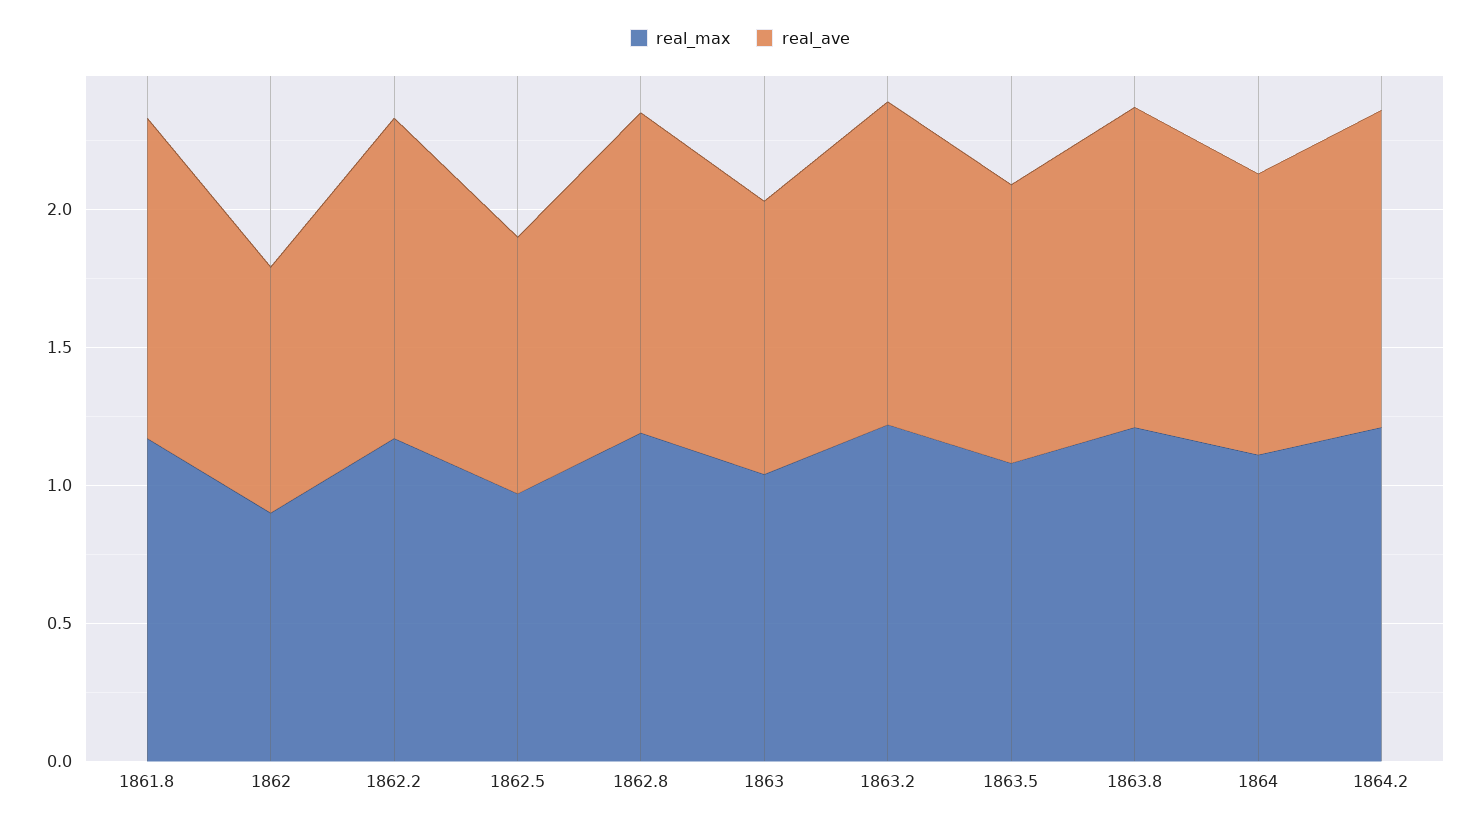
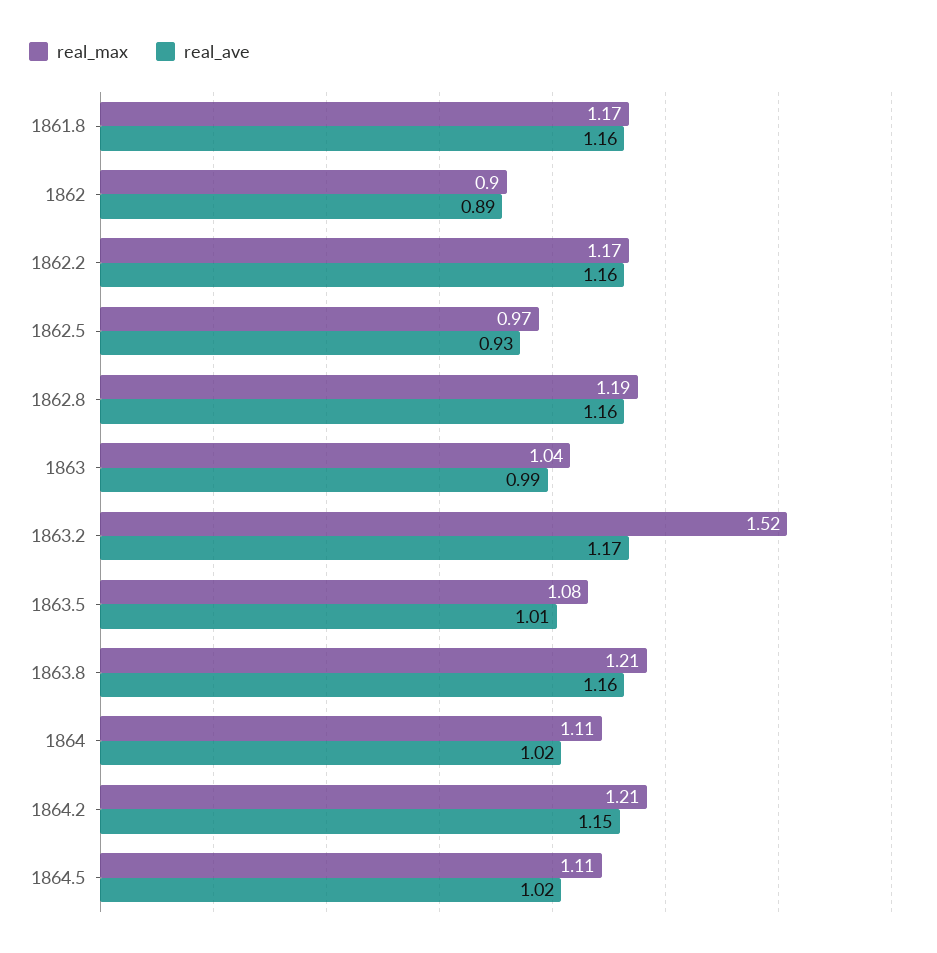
real_max, 1863.2: 1.2 -> 1.52
real_max, 1864.5: none -> 1.11
real_ave, 1864.5: none -> 1.02

